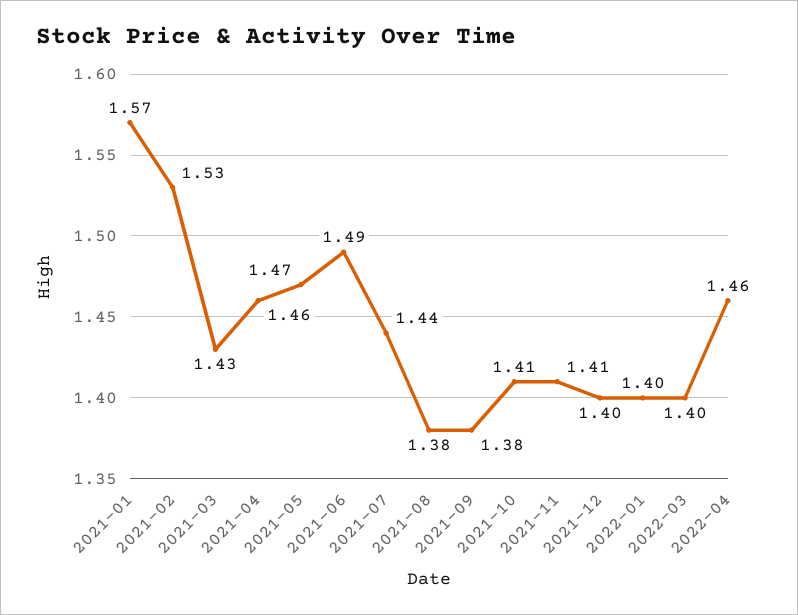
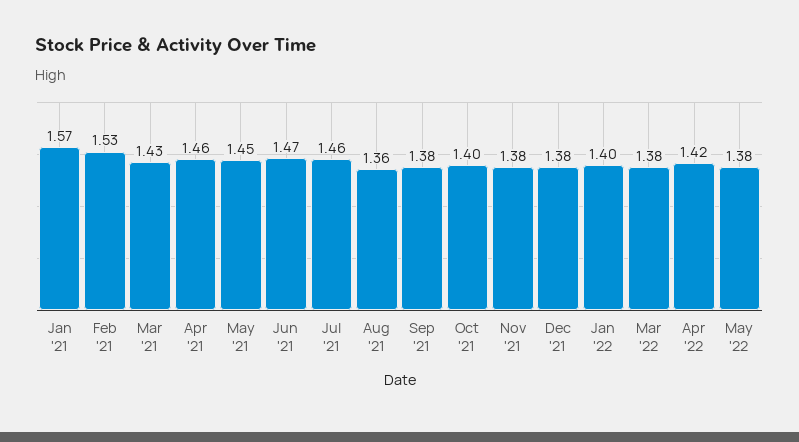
2021-05: 1.47 -> 1.45
2021-06: 1.49 -> 1.47
2021-07: 1.44 -> 1.46
2021-08: 1.38 -> 1.36
2021-10: 1.41 -> 1.4
2021-11: 1.41 -> 1.38
2021-12: 1.4 -> 1.38
2022-03: 1.4 -> 1.38
2022-04: 1.46 -> 1.42
May '22: none -> 1.38

